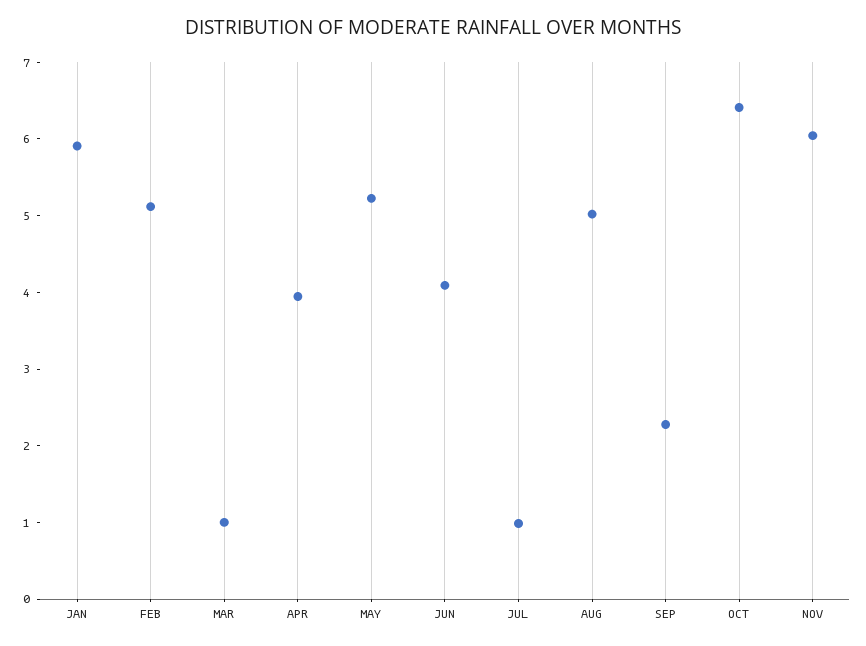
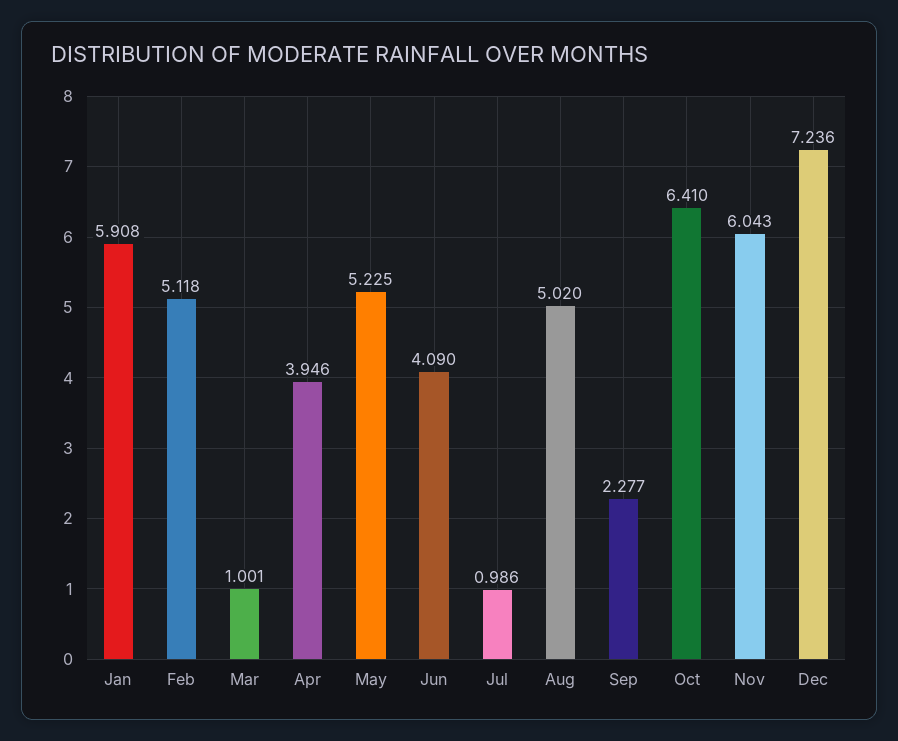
Dec: none -> 7.236

